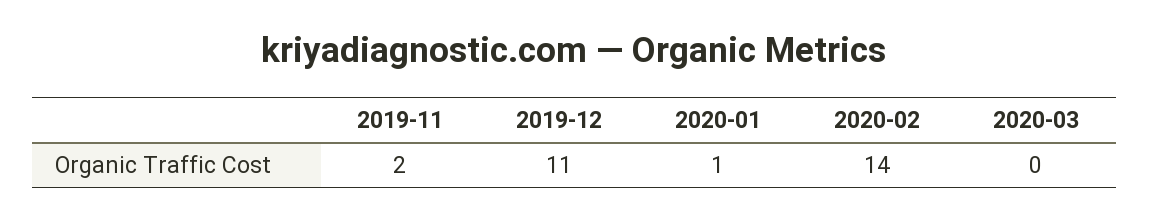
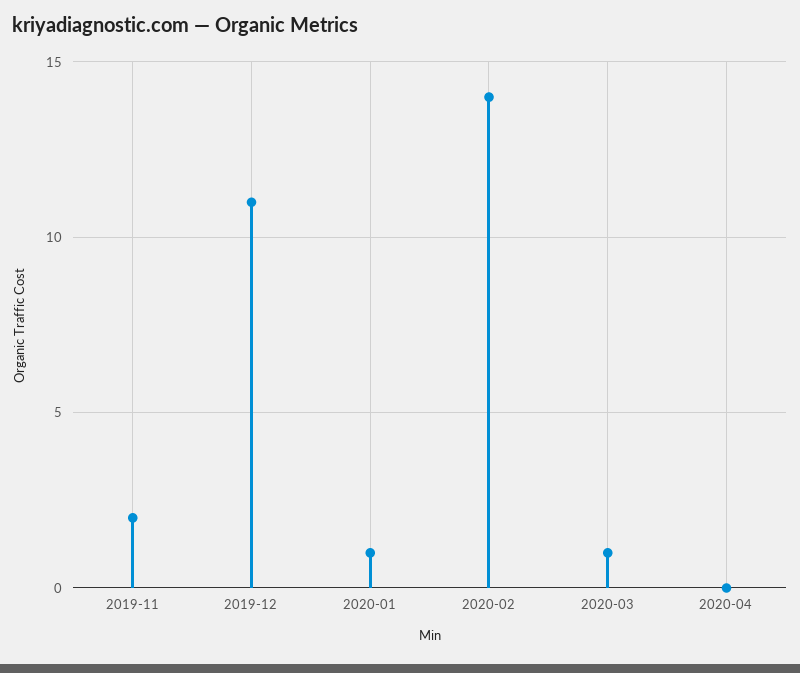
2020-03: 0 -> 1
2020-04: none -> 0

